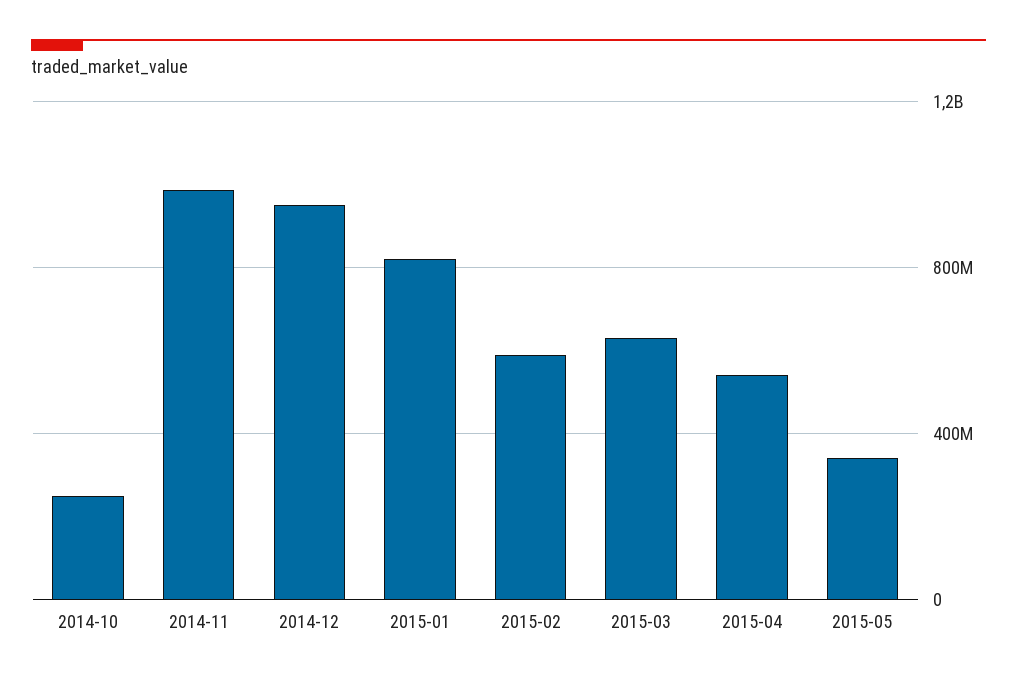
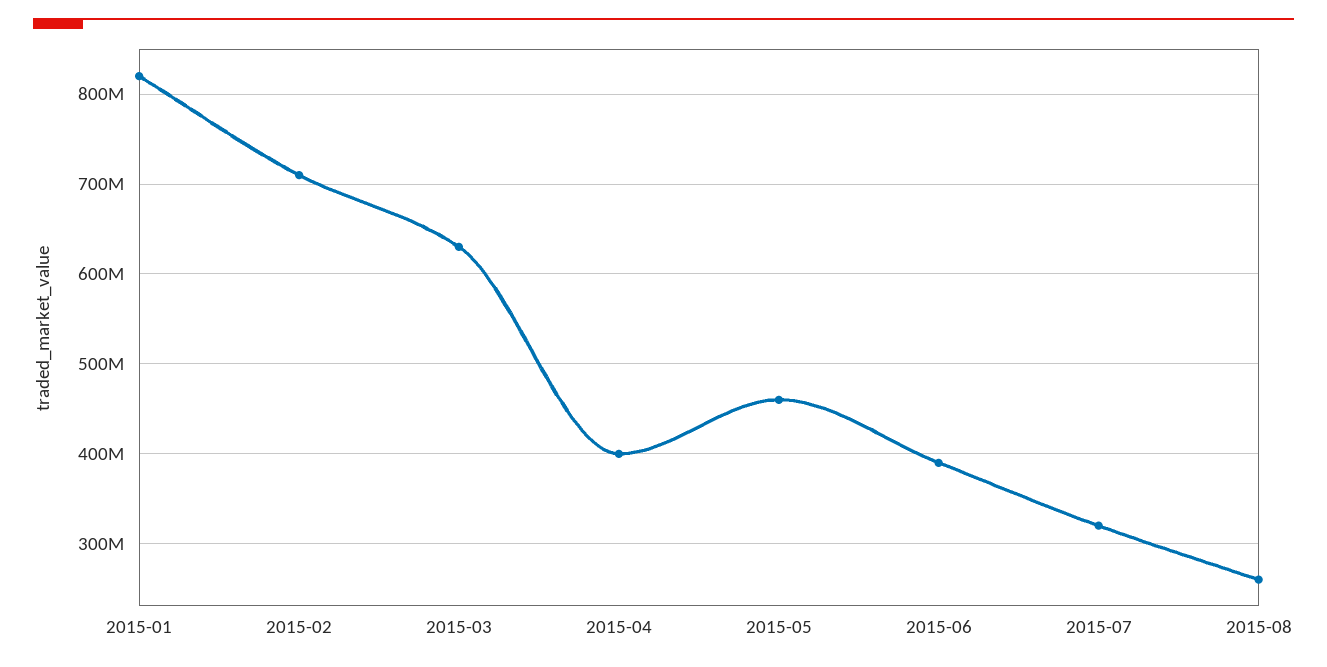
2014-10: 250000000 -> none
2014-11: 1000000000 -> none
2014-12: 950000000 -> none
2015-02: 600000000 -> 710000000
2015-04: 550000000 -> 400000000
2015-05: 350000000 -> 460000000
2015-06: none -> 390000000
2015-07: none -> 320000000
2015-08: none -> 260000000

